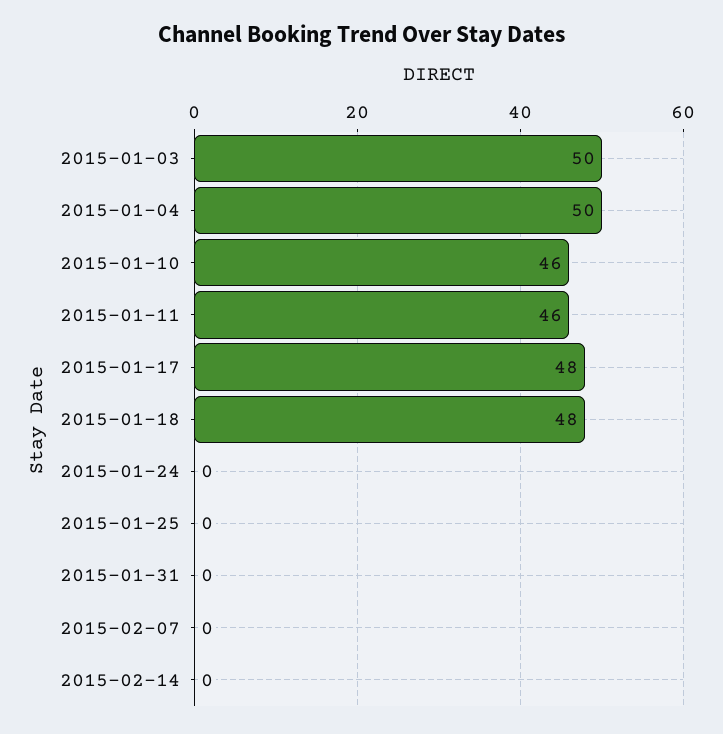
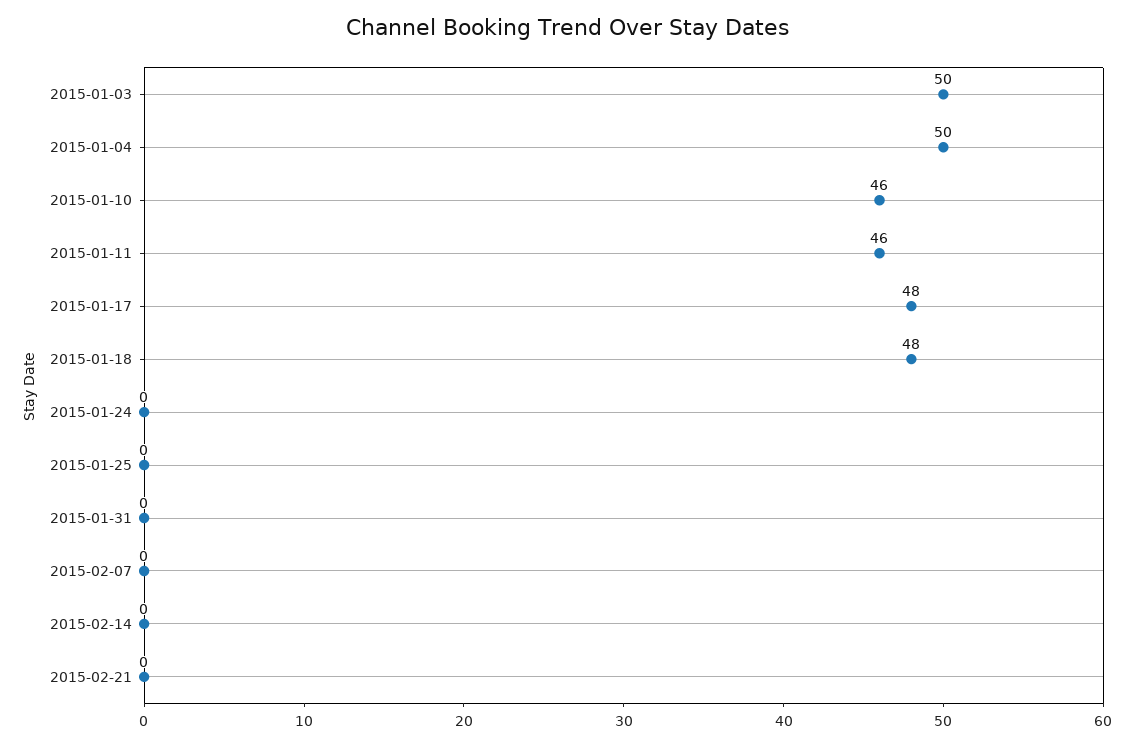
2015-02-21: none -> 0

